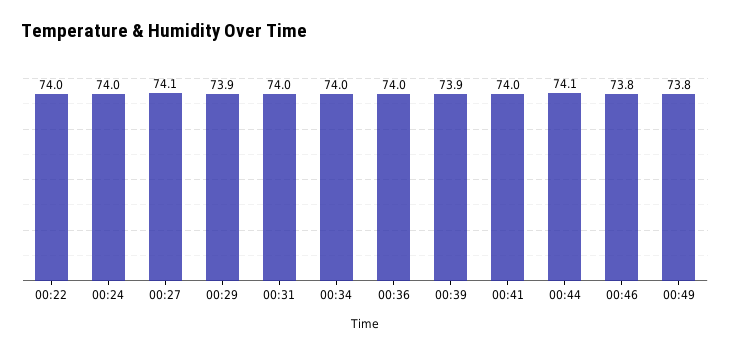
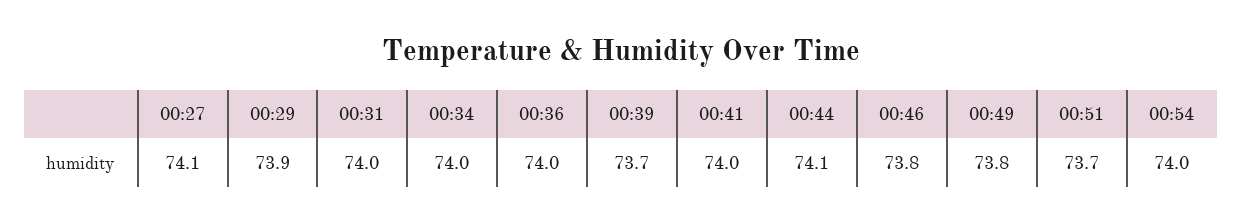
00:22: 74 -> none
00:24: 74 -> none
00:39: 73.9 -> 73.7
00:51: none -> 73.7
00:54: none -> 74

